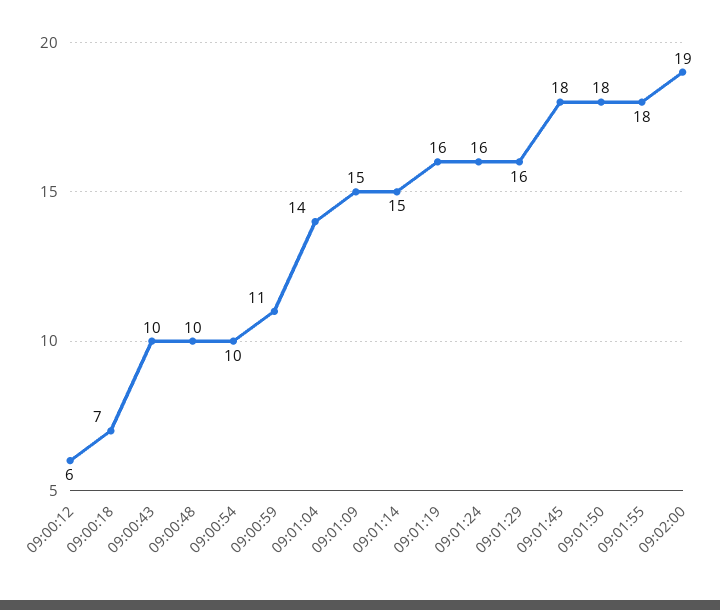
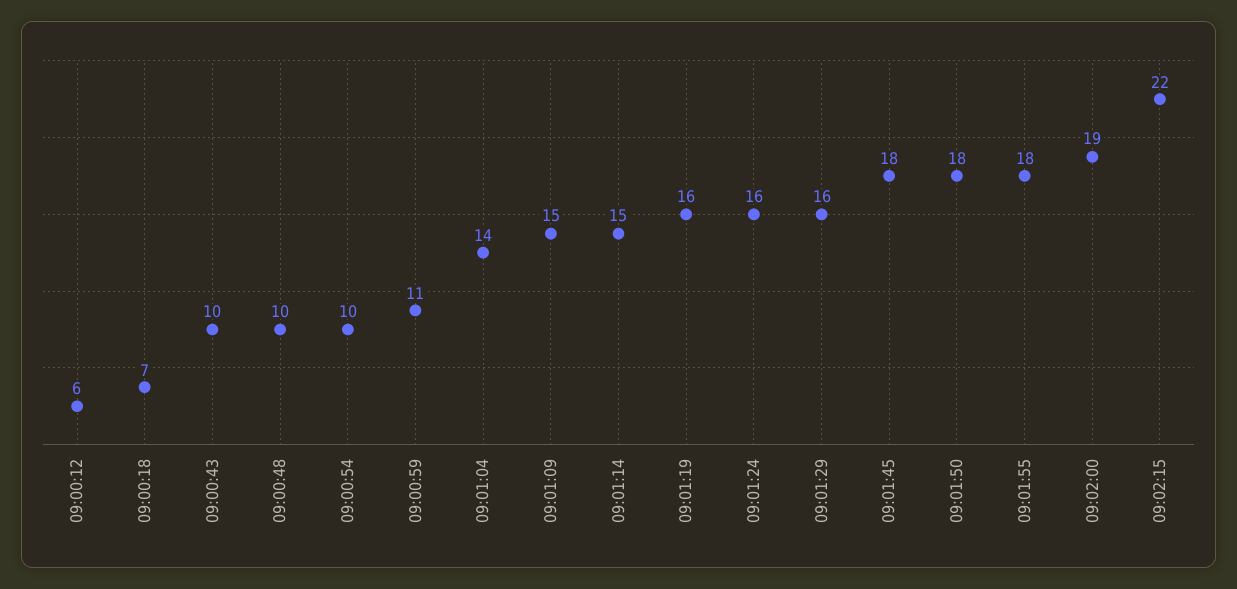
09:02:15: none -> 22

